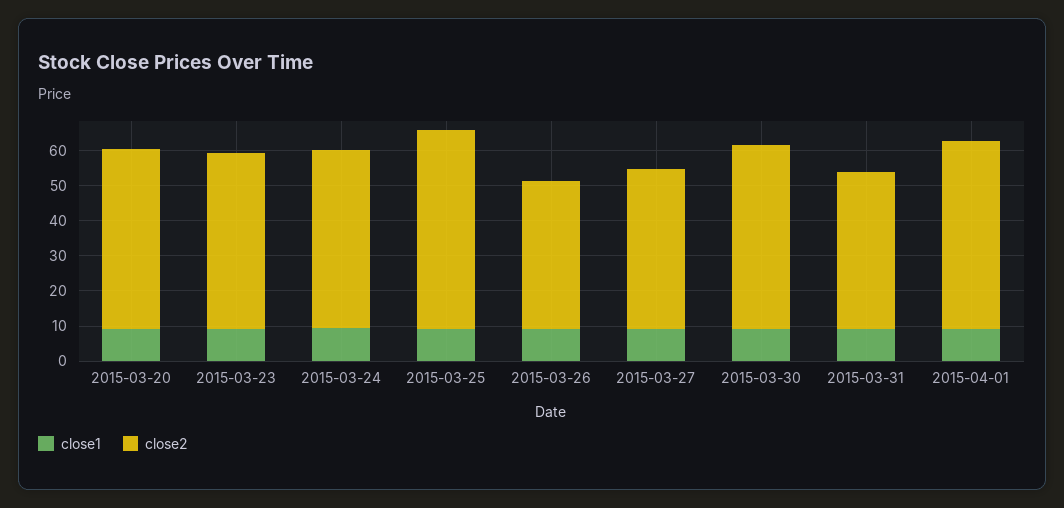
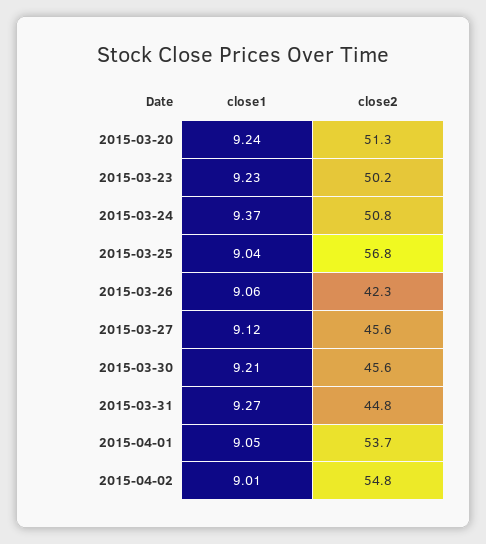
close2, 2015-03-30: 52.5 -> 45.6
close1, 2015-04-02: none -> 9.01
close2, 2015-04-02: none -> 54.8

